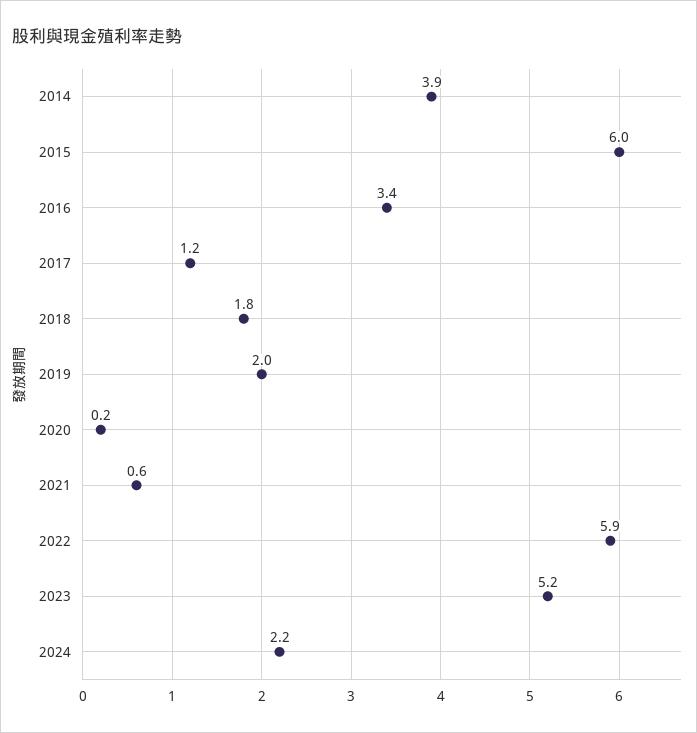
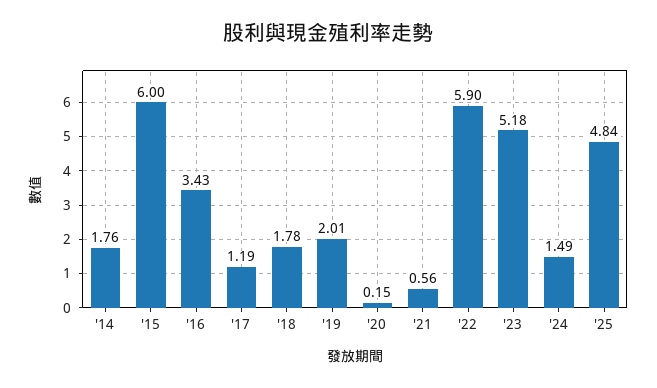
2014: 3.9 -> 1.76
2024: 2.2 -> 1.49
'25: none -> 4.84

